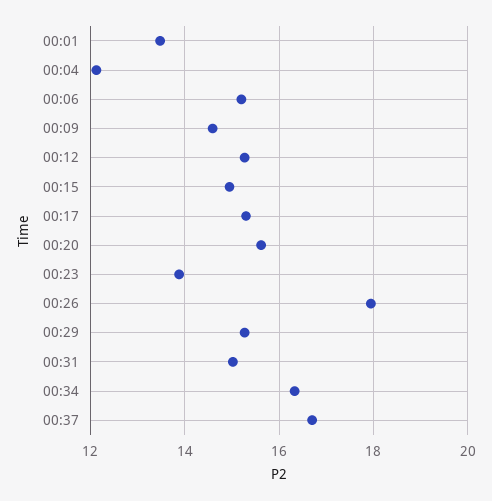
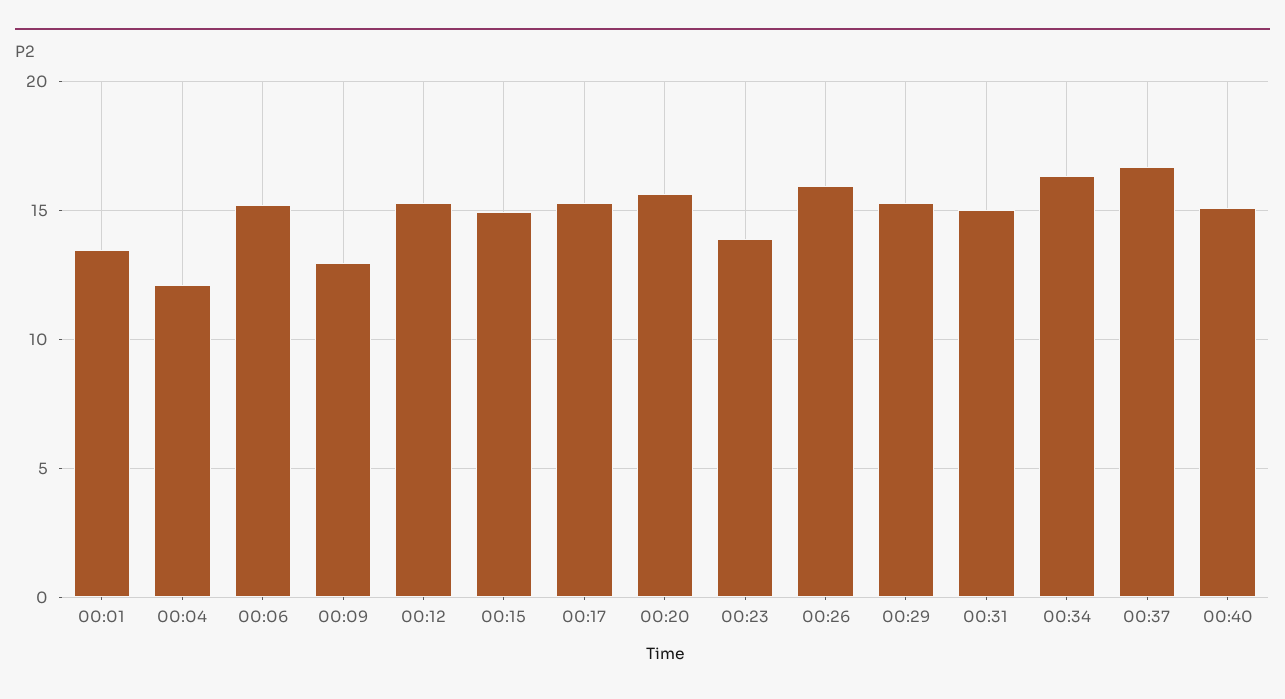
00:09: 14.6 -> 13
00:26: 18 -> 16
00:40: none -> 15

